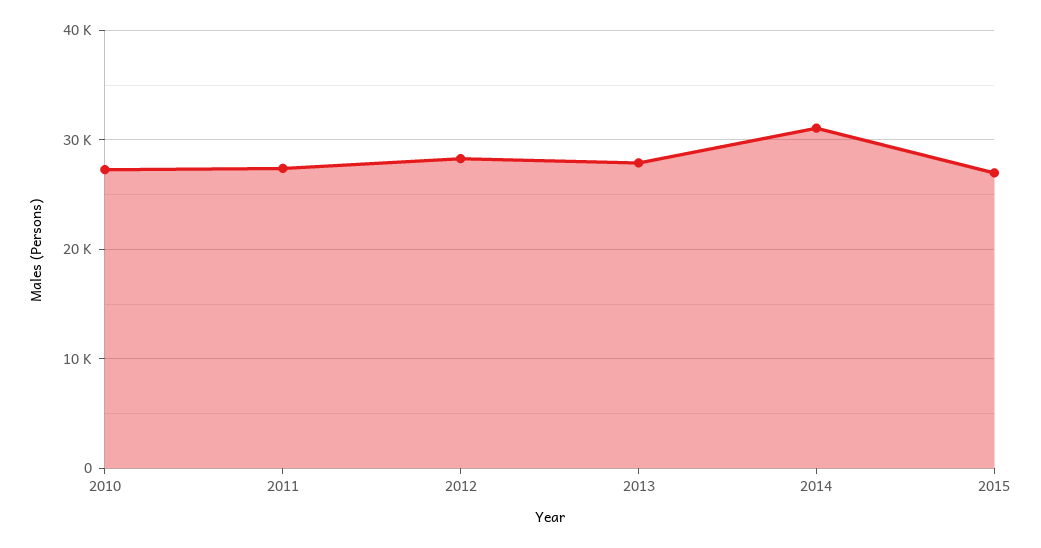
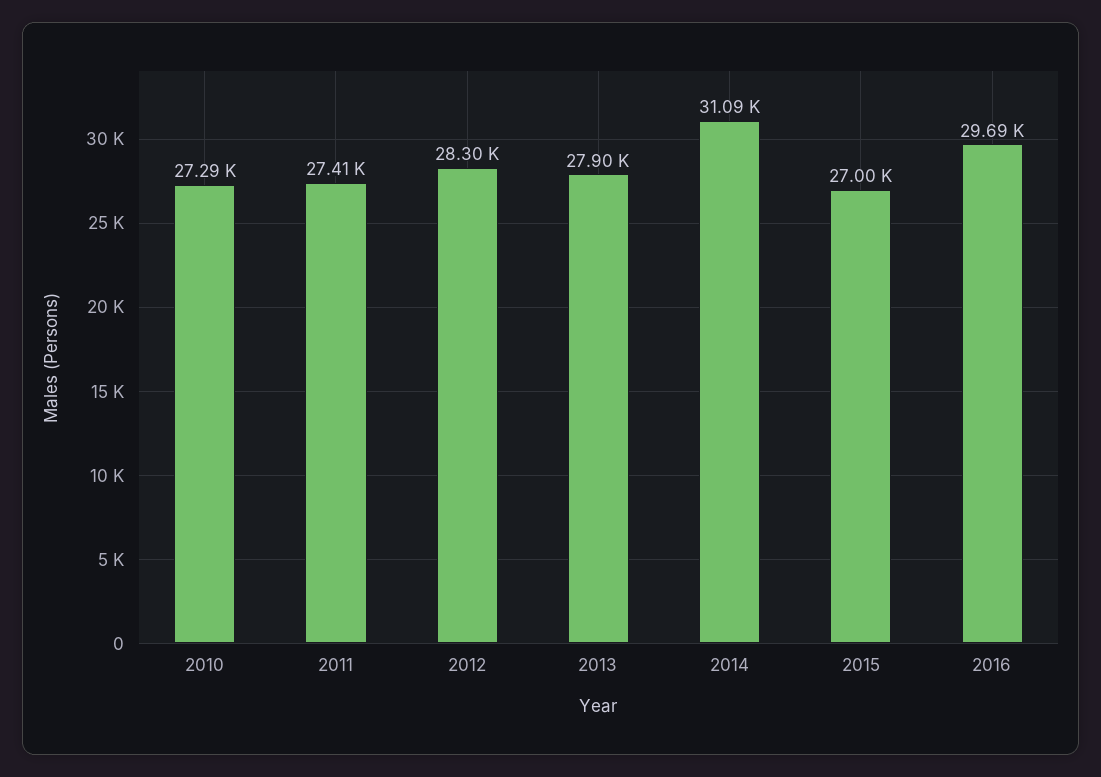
2016: none -> 29690

